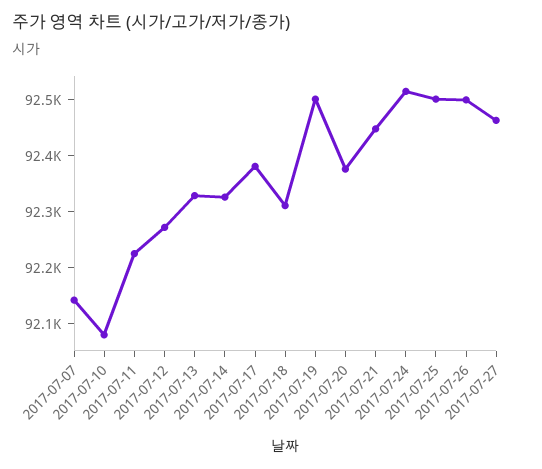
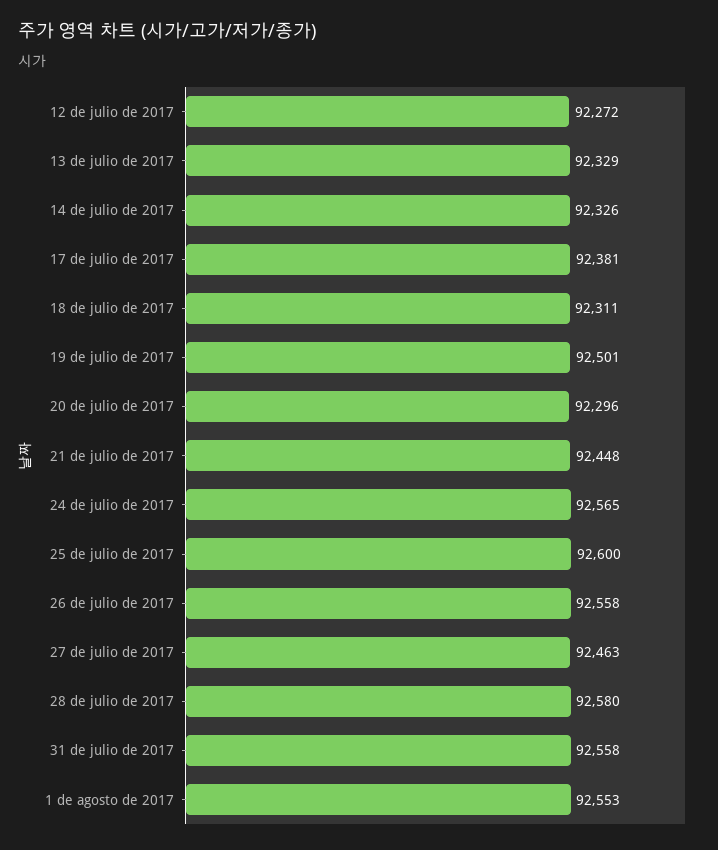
2017-07-07: 92140 -> none
2017-07-10: 92080 -> none
2017-07-11: 92220 -> none
2017-07-20: 92380 -> 92296
2017-07-24: 92520 -> 92565
2017-07-25: 92500 -> 92600
2017-07-26: 92500 -> 92558
28 de julio de 2017: none -> 92580
31 de julio de 2017: none -> 92558
1 de agosto de 2017: none -> 92553

